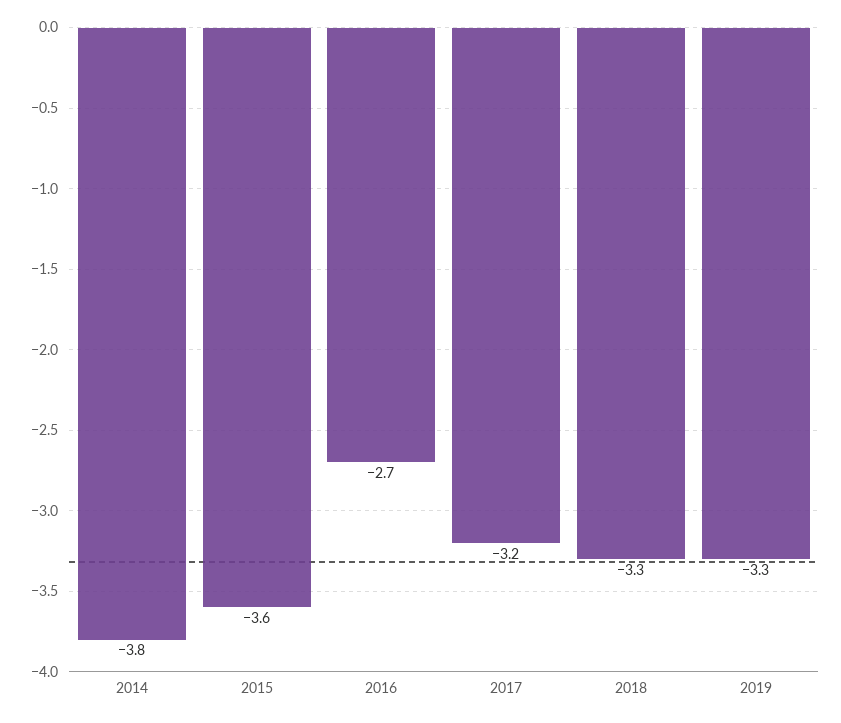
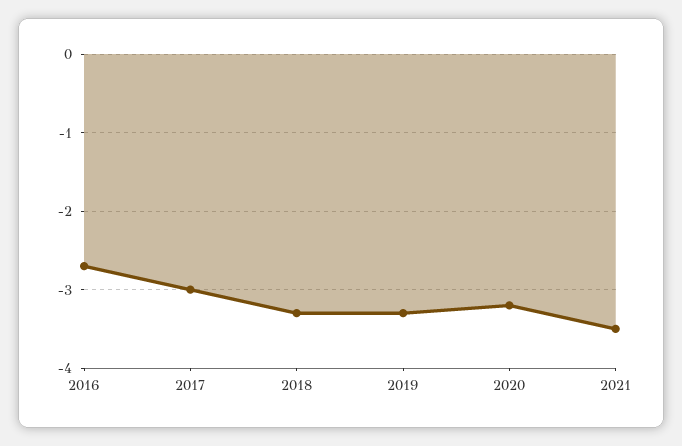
2014: -3.8 -> none
2015: -3.6 -> none
2017: -3.2 -> -3
2020: none -> -3.2
2021: none -> -3.5

